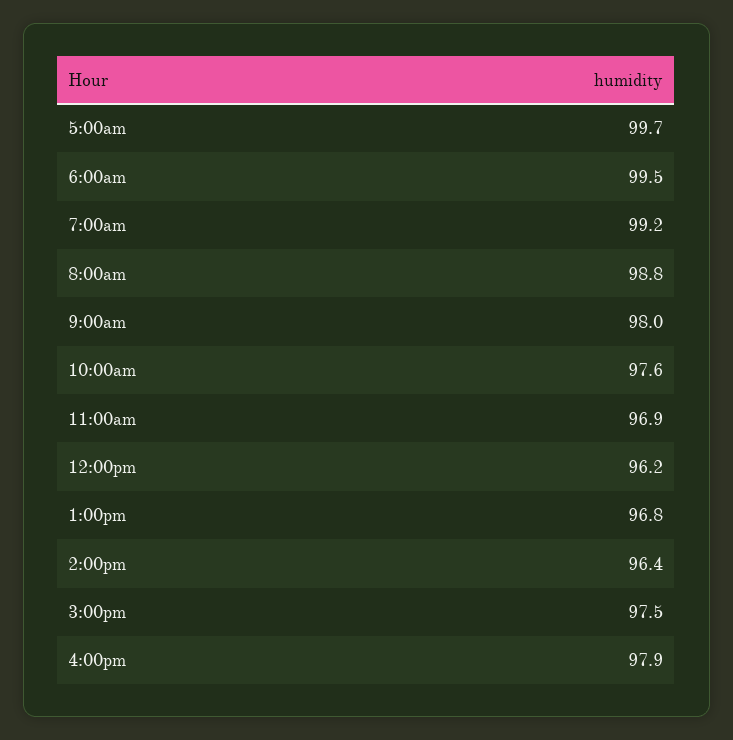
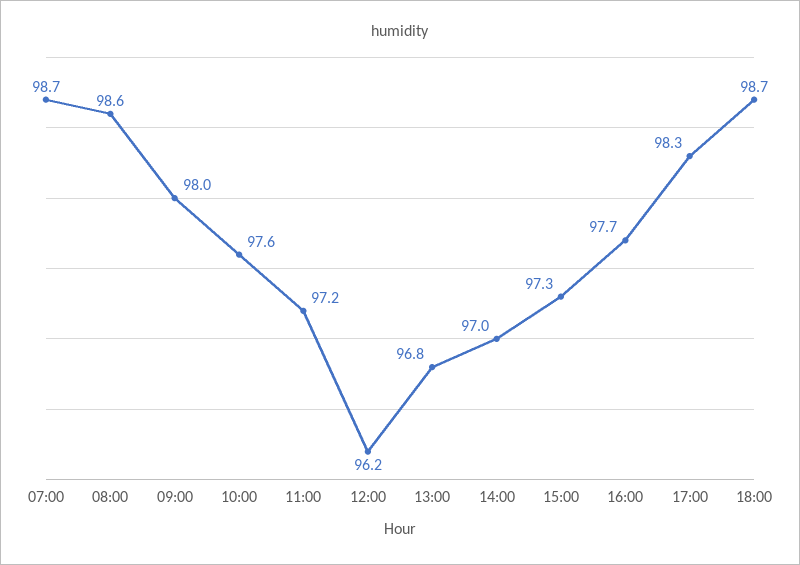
5:00am: 99.7 -> none
6:00am: 99.5 -> none
7:00am: 99.2 -> 98.7
8:00am: 98.8 -> 98.6
11:00am: 96.9 -> 97.2
2:00pm: 96.4 -> 97
3:00pm: 97.5 -> 97.3
4:00pm: 97.9 -> 97.7
17:00: none -> 98.3
18:00: none -> 98.7

